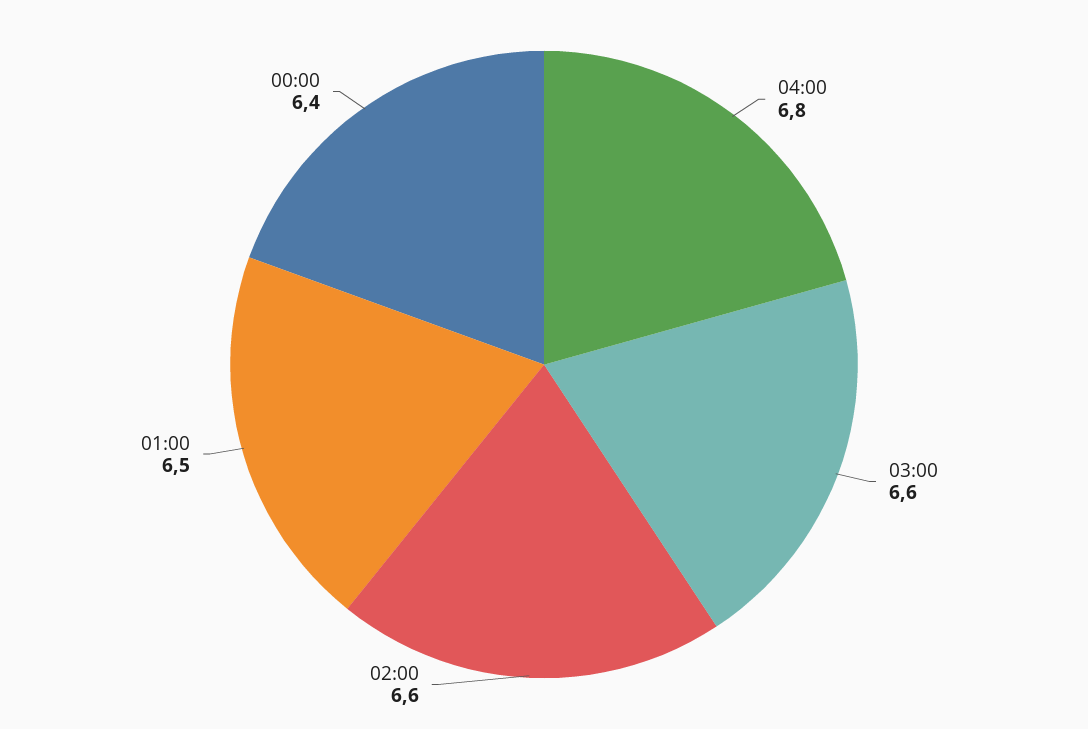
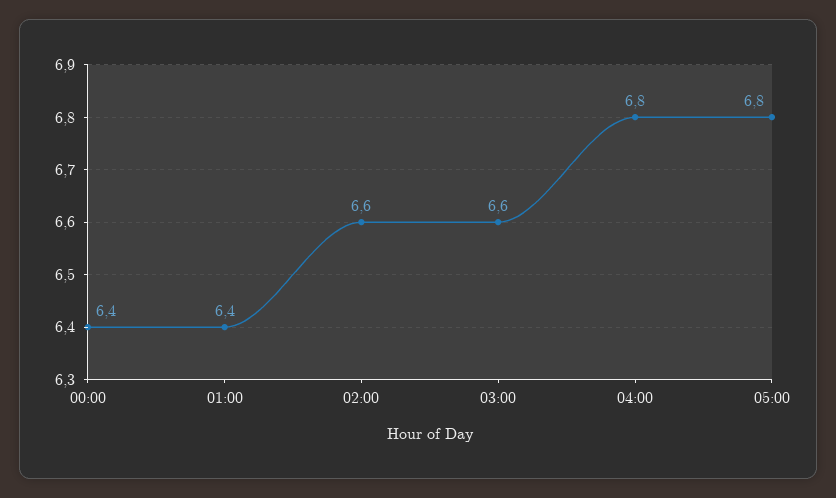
01:00: 6.5 -> 6.4
05:00: none -> 6.8

